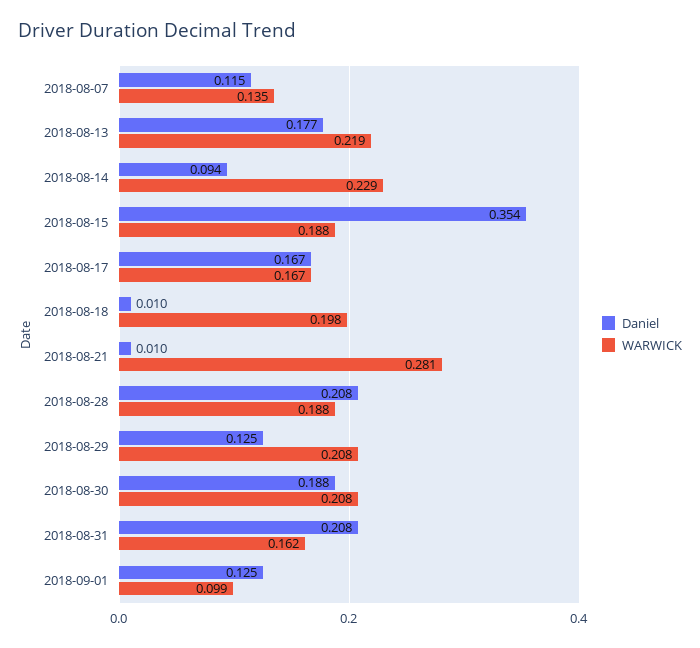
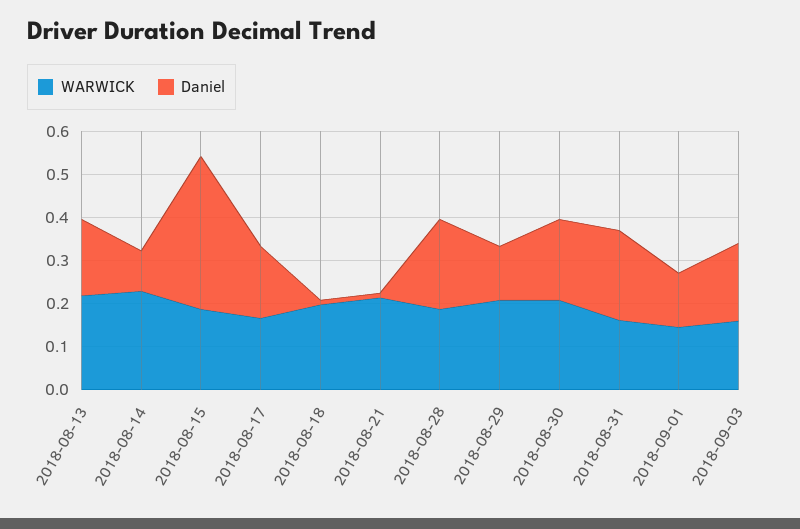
Daniel, 2018-08-07: 0.115 -> none
WARWICK, 2018-08-07: 0.135 -> none
WARWICK, 2018-08-21: 0.281 -> 0.22
WARWICK, 2018-09-01: 0.099 -> 0.14
WARWICK, 2018-09-03: none -> 0.16
Daniel, 2018-09-03: none -> 0.18

